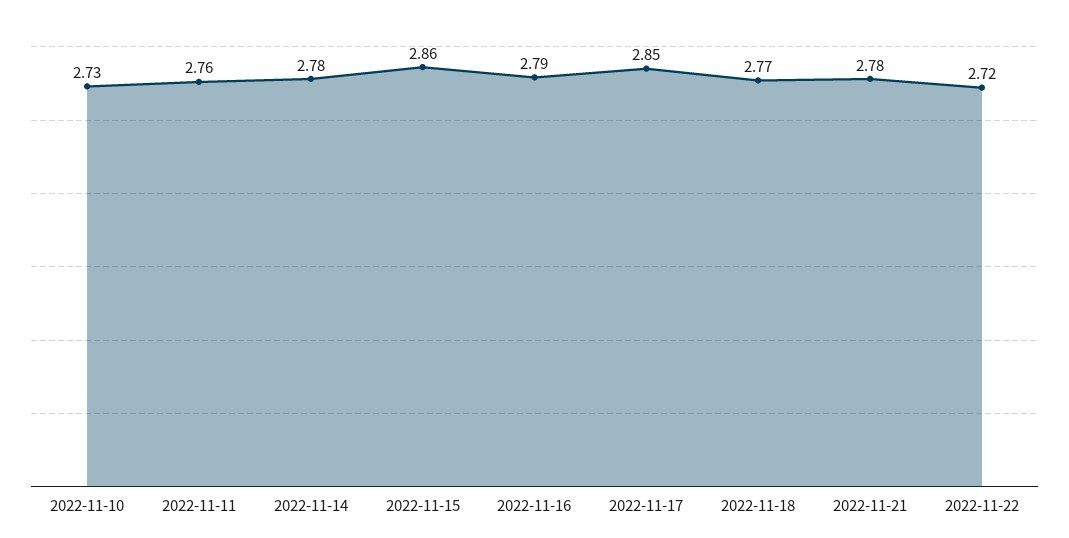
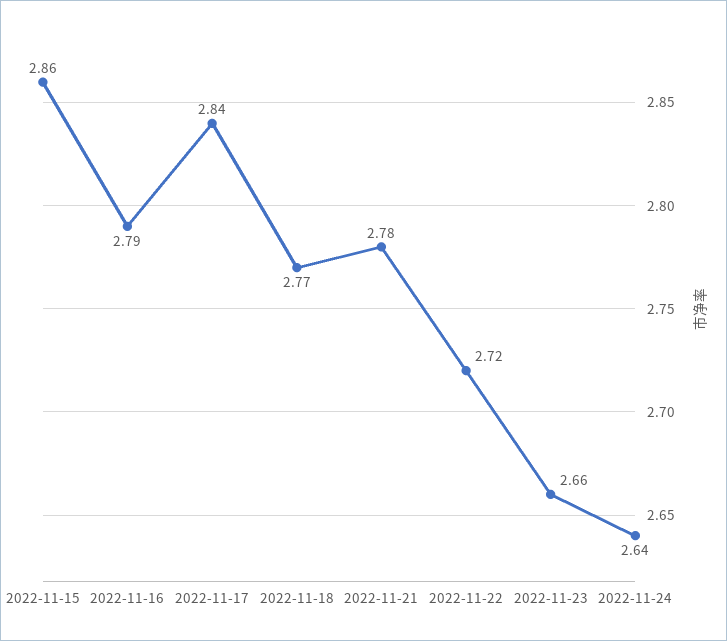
2022-11-10: 2.73 -> none
2022-11-11: 2.76 -> none
2022-11-14: 2.78 -> none
2022-11-17: 2.85 -> 2.84
2022-11-23: none -> 2.66
2022-11-24: none -> 2.64

